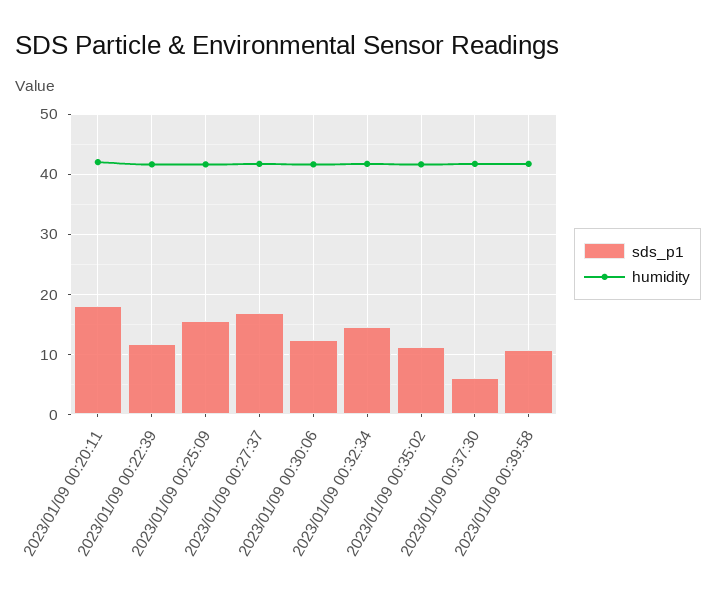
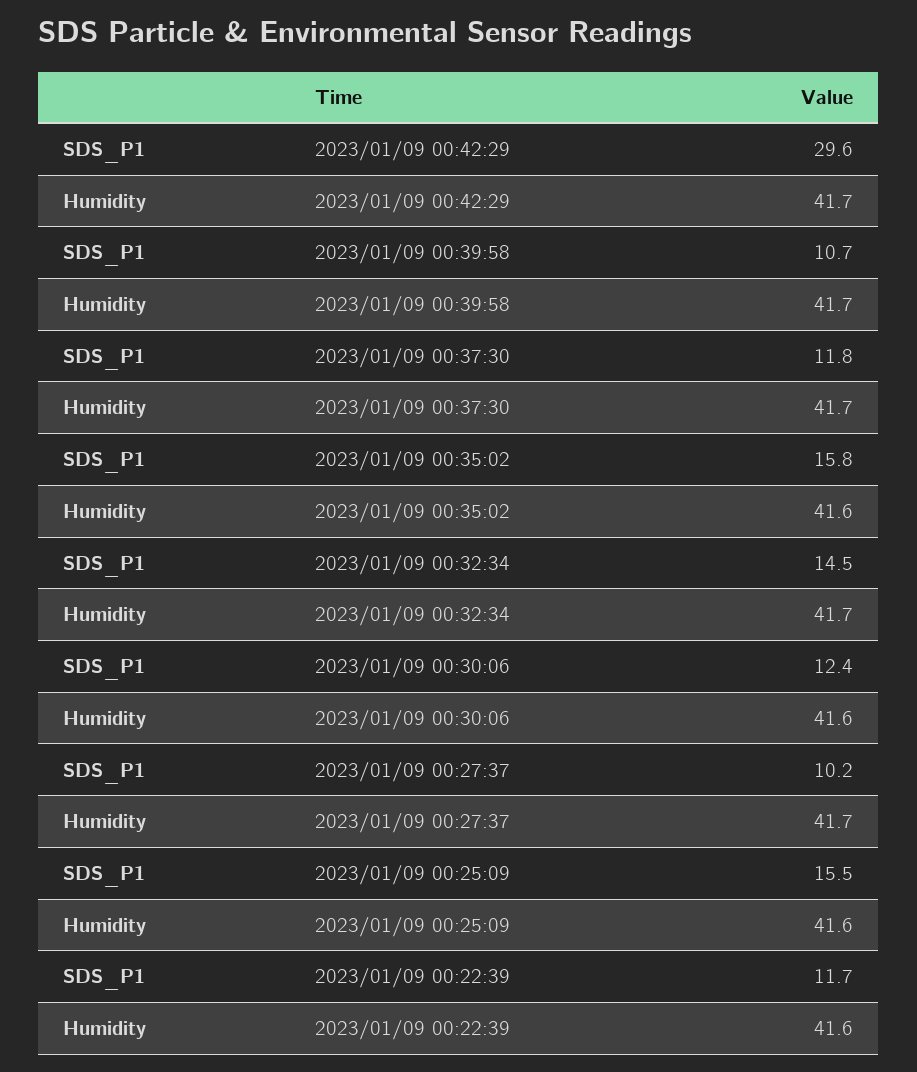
sds_p1, 2023/01/09 00:20:11: 18 -> none
humidity, 2023/01/09 00:20:11: 42 -> none
sds_p1, 2023/01/09 00:27:37: 17 -> 10.2
sds_p1, 2023/01/09 00:35:02: 11 -> 15.8
sds_p1, 2023/01/09 00:37:30: 6 -> 11.8
sds_p1, 2023/01/09 00:42:29: none -> 29.6
humidity, 2023/01/09 00:42:29: none -> 41.7

